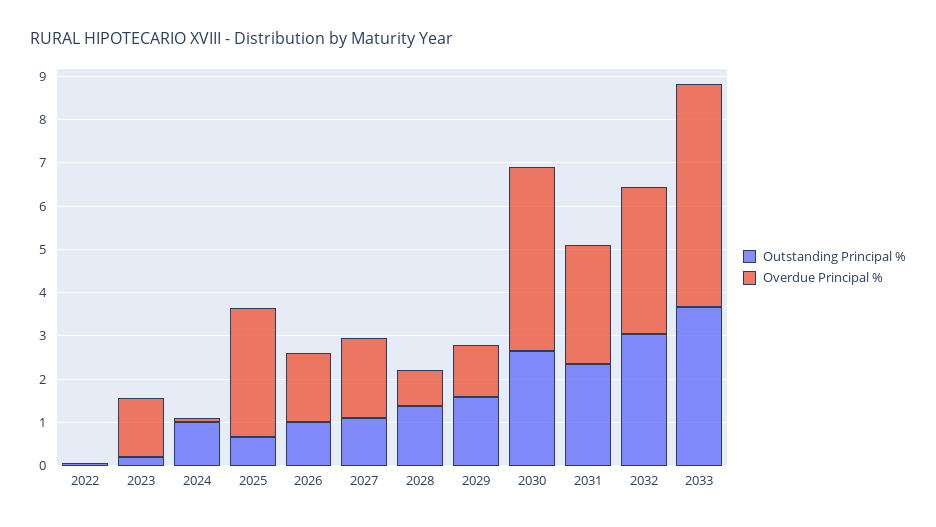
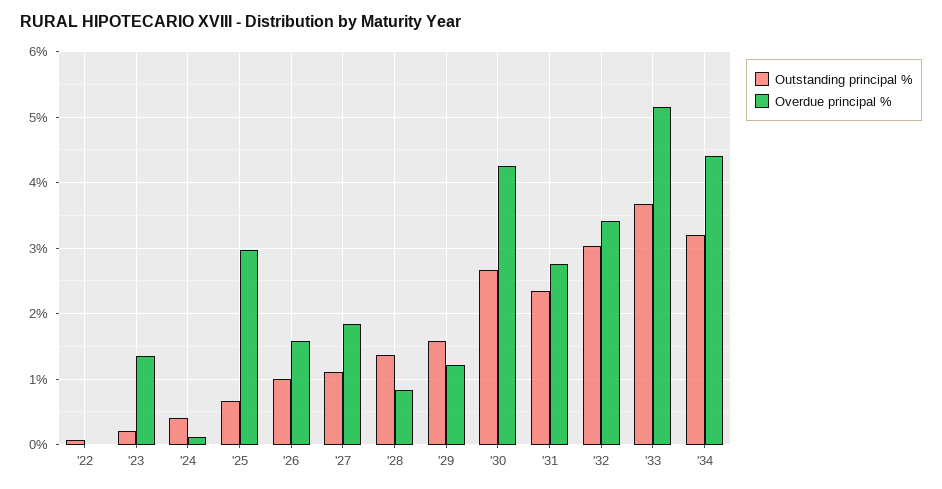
Outstanding Principal %, 2024: 1 -> 0.4
Outstanding Principal %, '34: none -> 3.2
Overdue Principal %, '34: none -> 4.4

